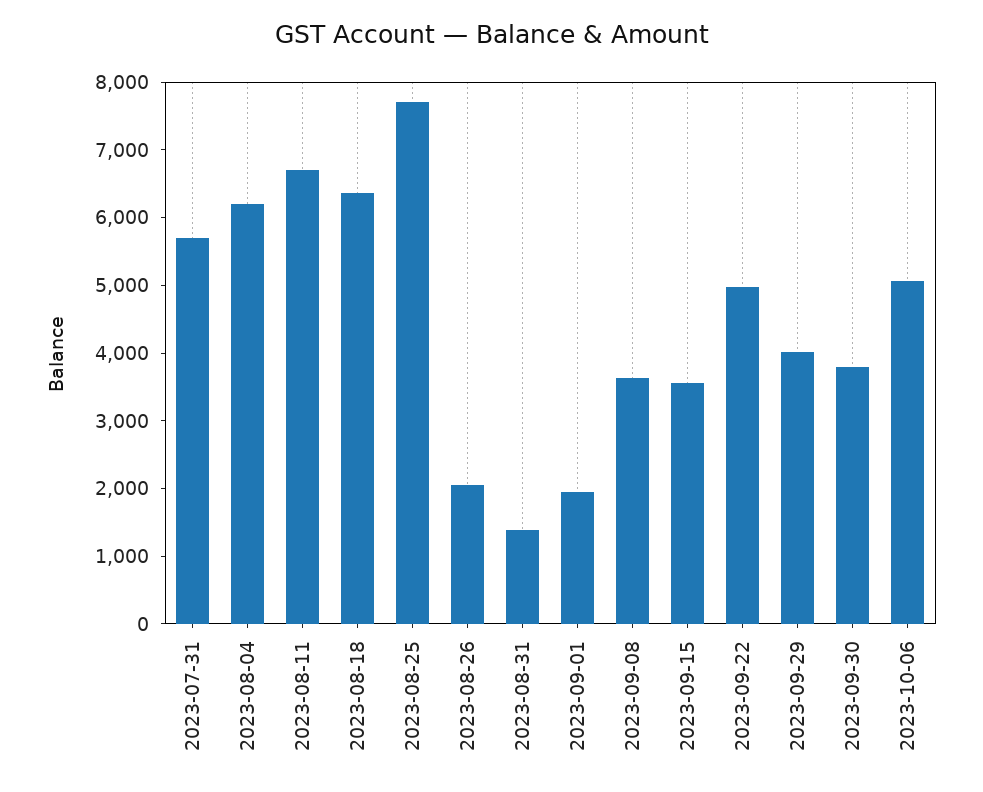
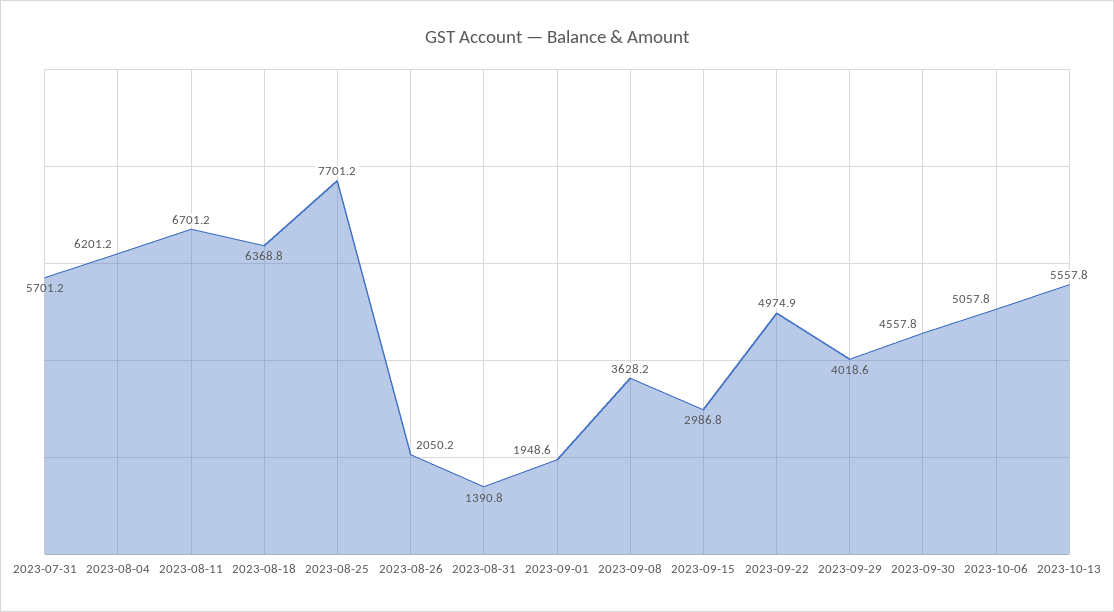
2023-09-15: 3600 -> 2986.8
2023-09-30: 3800 -> 4557.8
2023-10-13: none -> 5557.8

